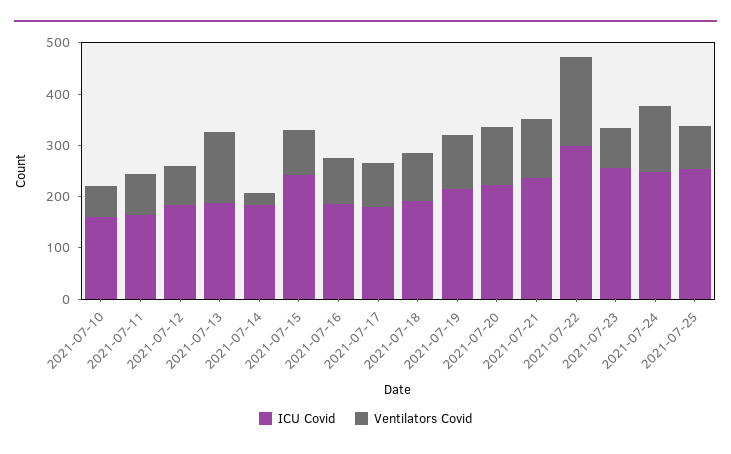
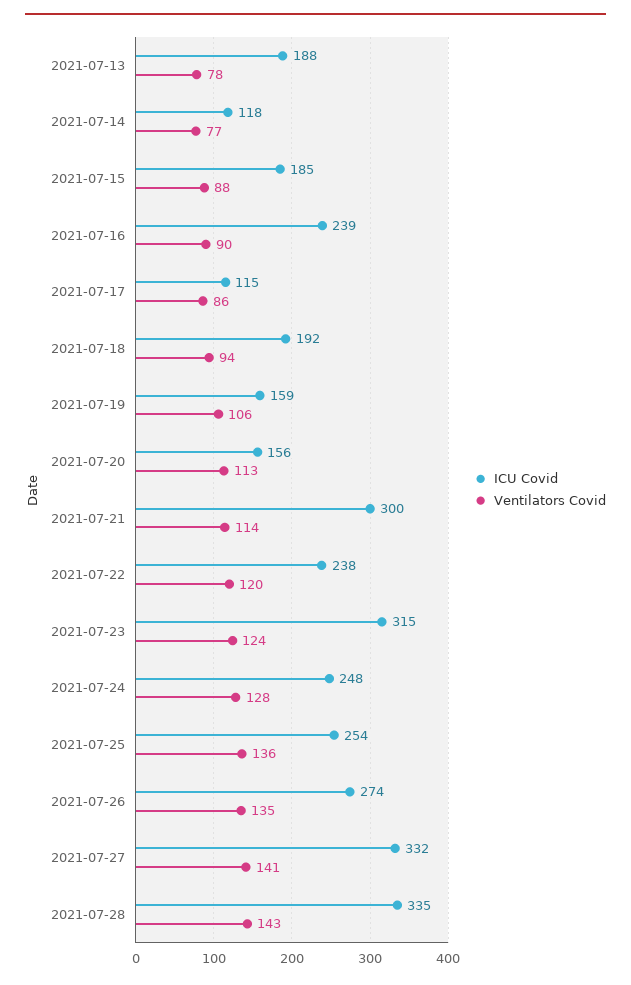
ICU Covid, 2021-07-10: 160 -> none
Ventilators Covid, 2021-07-10: 60 -> none
ICU Covid, 2021-07-11: 160 -> none
Ventilators Covid, 2021-07-11: 80 -> none
ICU Covid, 2021-07-12: 180 -> none
Ventilators Covid, 2021-07-12: 80 -> none
Ventilators Covid, 2021-07-13: 140 -> 78
ICU Covid, 2021-07-14: 180 -> 118
Ventilators Covid, 2021-07-14: 20 -> 77
ICU Covid, 2021-07-15: 240 -> 185
ICU Covid, 2021-07-16: 180 -> 239
ICU Covid, 2021-07-17: 180 -> 115
ICU Covid, 2021-07-19: 220 -> 159
ICU Covid, 2021-07-20: 220 -> 156
ICU Covid, 2021-07-21: 240 -> 300
ICU Covid, 2021-07-22: 300 -> 238
Ventilators Covid, 2021-07-22: 180 -> 120
ICU Covid, 2021-07-23: 260 -> 315
Ventilators Covid, 2021-07-23: 80 -> 124
Ventilators Covid, 2021-07-25: 80 -> 136
ICU Covid, 2021-07-26: none -> 274
Ventilators Covid, 2021-07-26: none -> 135
ICU Covid, 2021-07-27: none -> 332
Ventilators Covid, 2021-07-27: none -> 141
ICU Covid, 2021-07-28: none -> 335
Ventilators Covid, 2021-07-28: none -> 143

